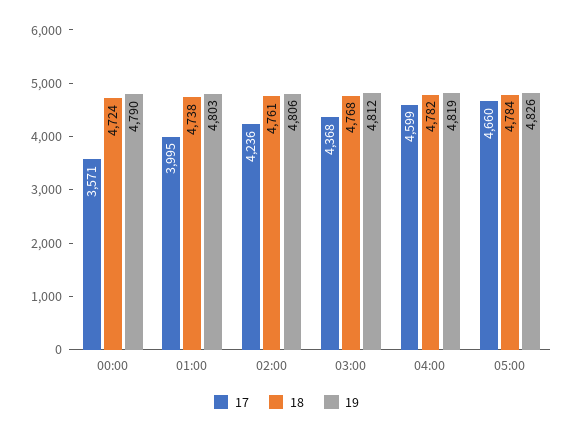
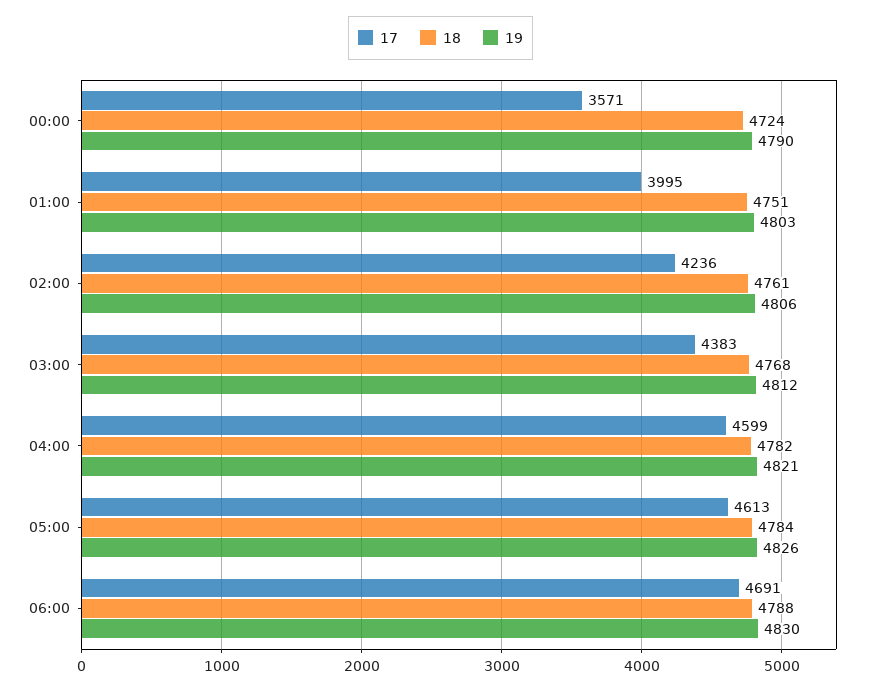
18, 01:00: 4738 -> 4751
17, 03:00: 4368 -> 4383
19, 04:00: 4819 -> 4821
17, 05:00: 4660 -> 4613
17, 06:00: none -> 4691
18, 06:00: none -> 4788
19, 06:00: none -> 4830

